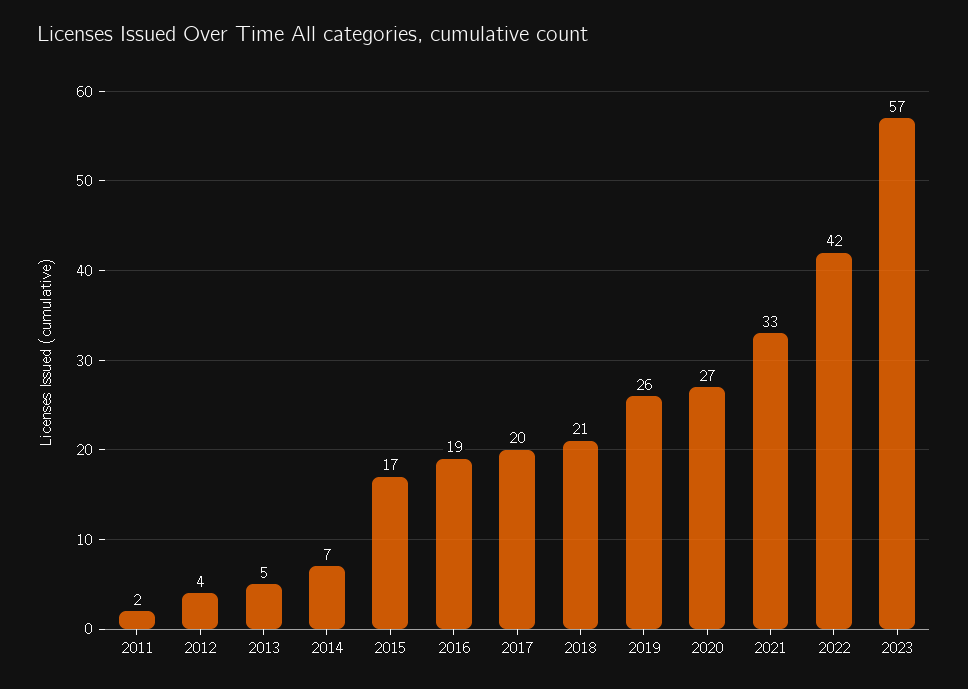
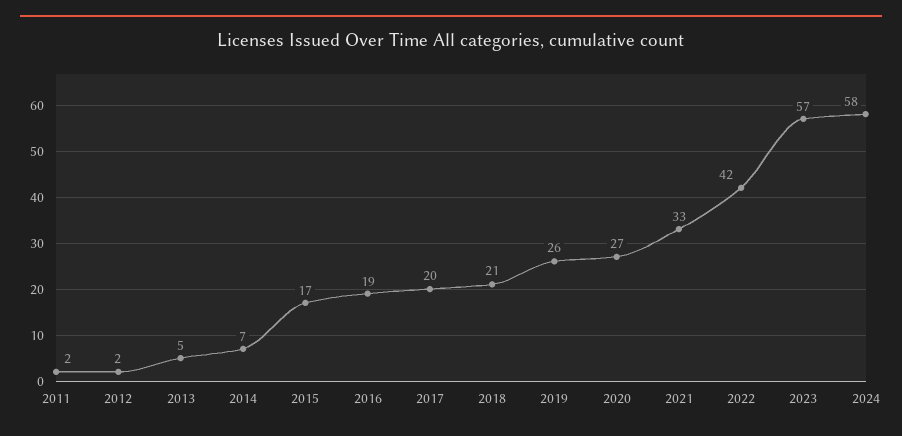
2012: 4 -> 2
2024: none -> 58

